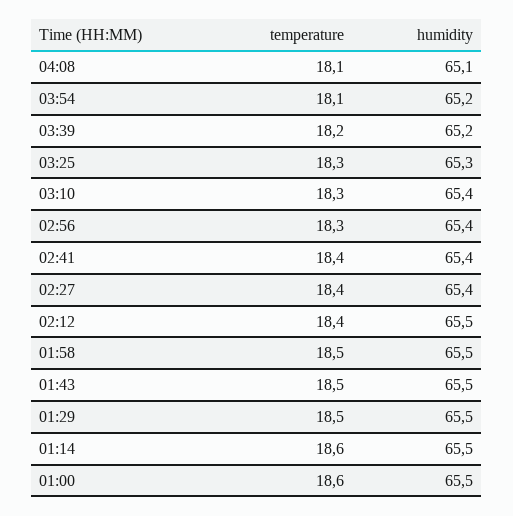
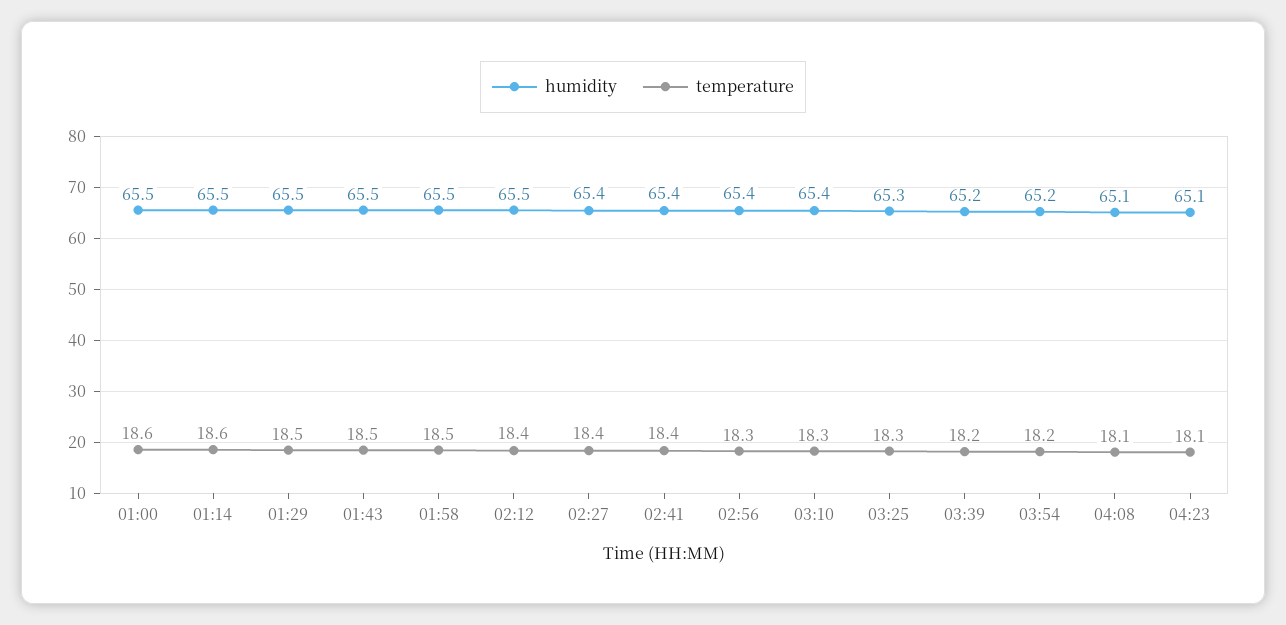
temperature, 03:54: 18.1 -> 18.2
humidity, 04:23: none -> 65.1
temperature, 04:23: none -> 18.1

